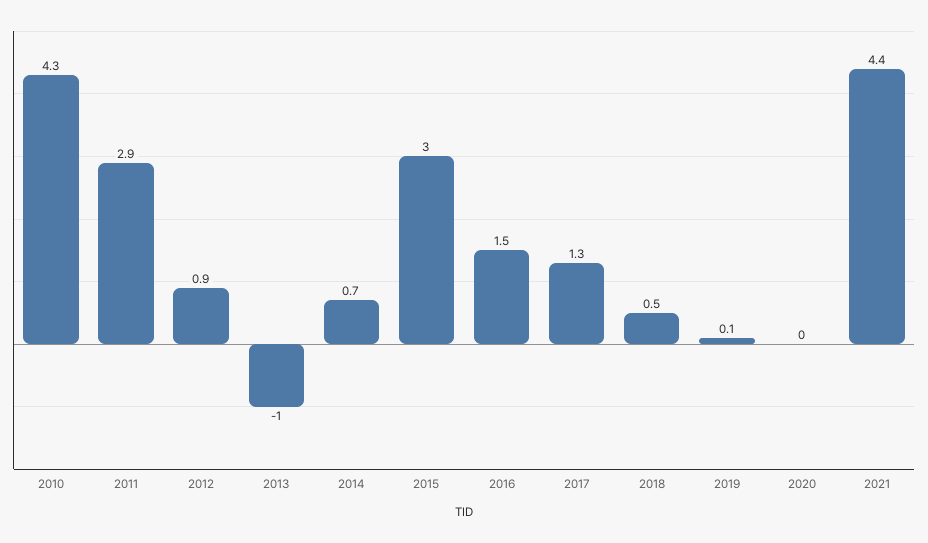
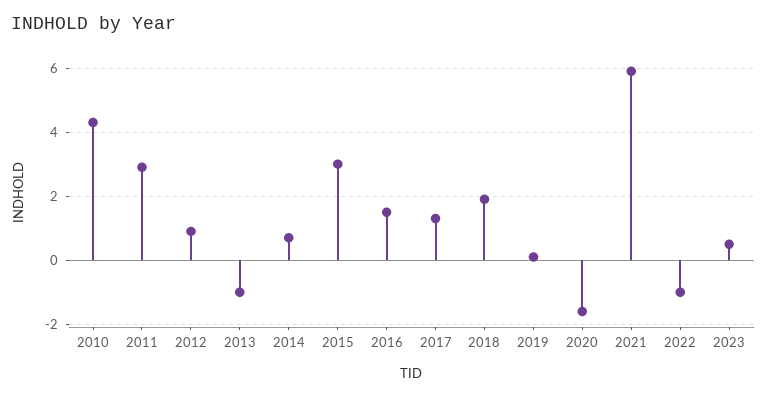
2018: 0.5 -> 2
2020: 0 -> -1.5
2021: 4.4 -> 6
2022: none -> -1
2023: none -> 0.5

